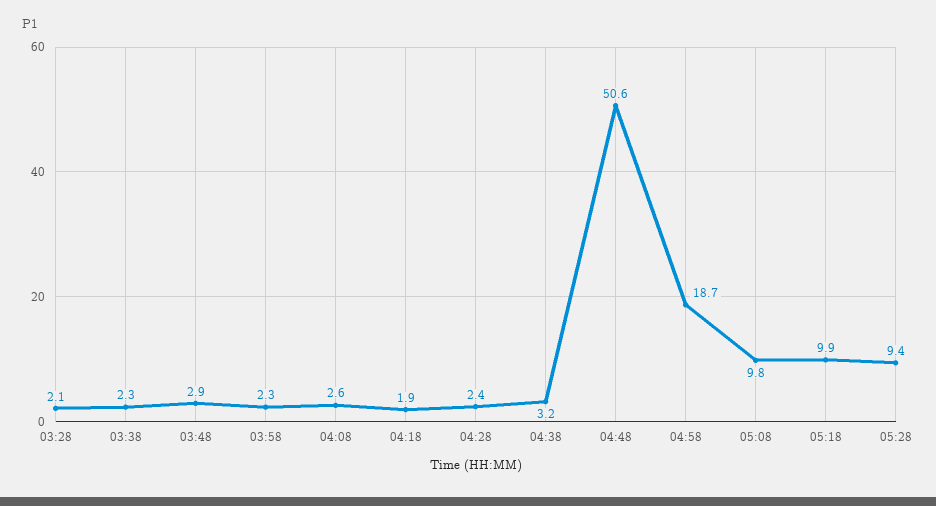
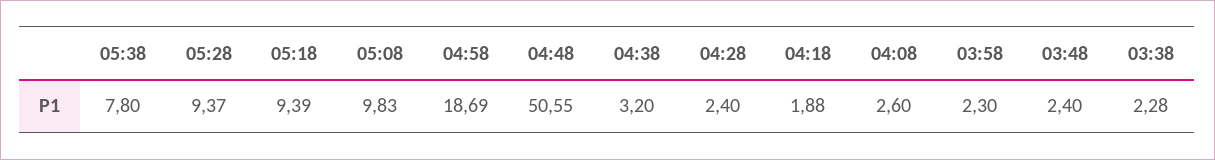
03:28: 2.1 -> none
03:48: 2.9 -> 2.4
05:18: 9.9 -> 9.39
05:38: none -> 7.8

